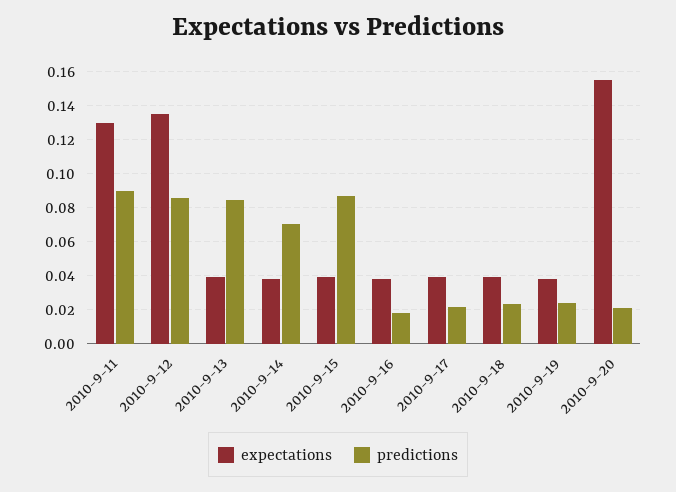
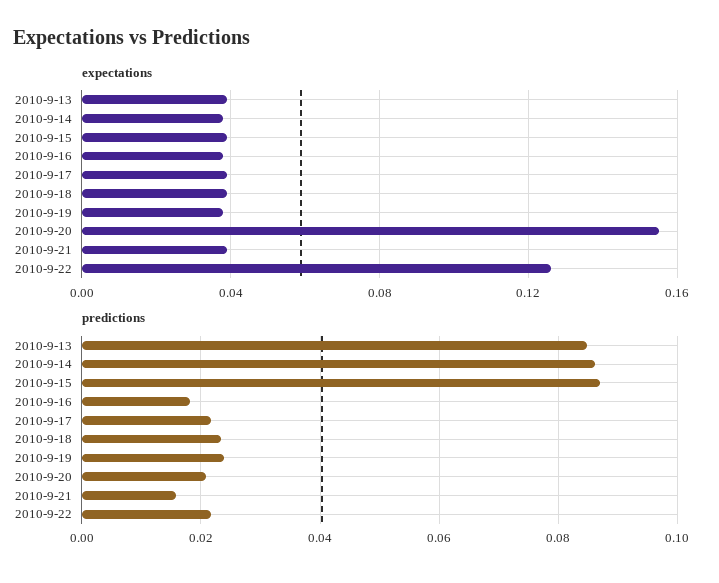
expectations, 2010-9-11: 0.13 -> none
predictions, 2010-9-11: 0.09 -> none
expectations, 2010-9-12: 0.135 -> none
predictions, 2010-9-12: 0.085 -> none
predictions, 2010-9-14: 0.07 -> 0.086
expectations, 2010-9-21: none -> 0.04
expectations, 2010-9-22: none -> 0.125
predictions, 2010-9-21: none -> 0.016
predictions, 2010-9-22: none -> 0.022

